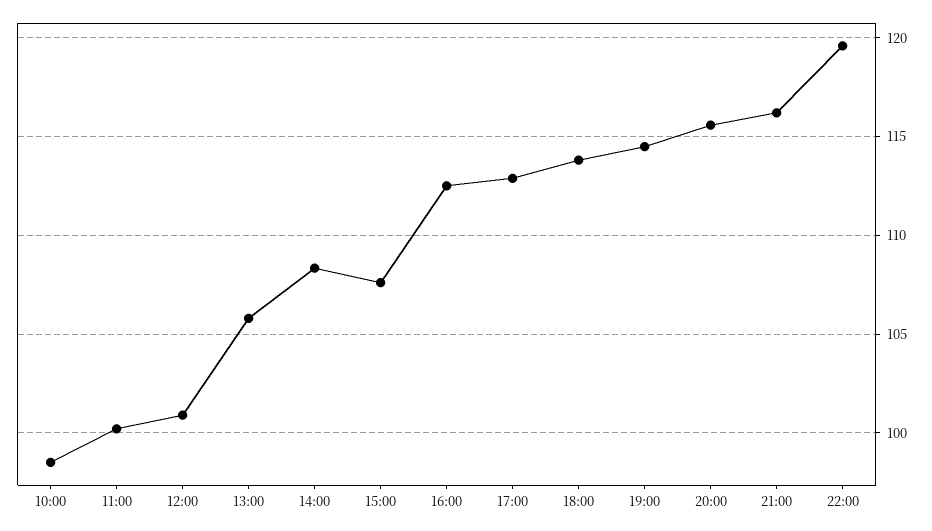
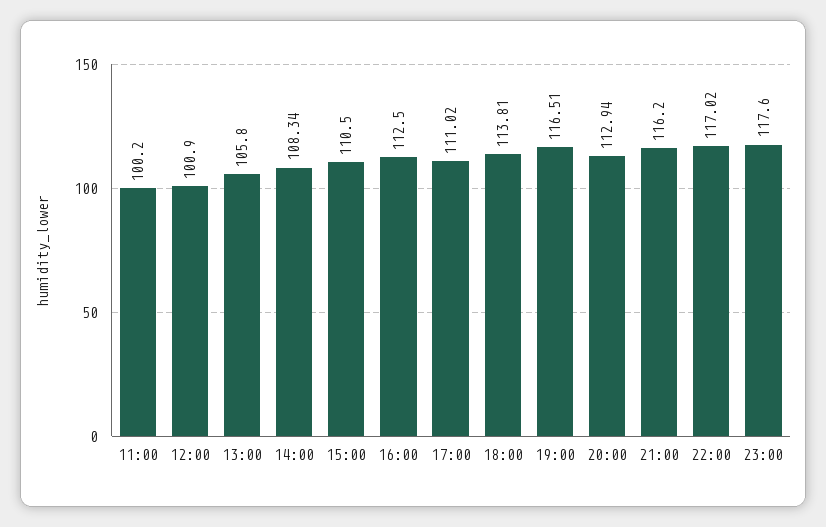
10:00: 98.5 -> none
15:00: 107.5 -> 110.5
17:00: 113 -> 111.02
19:00: 114.5 -> 116.51
20:00: 115.5 -> 112.94
22:00: 119.5 -> 117.02
23:00: none -> 117.6

